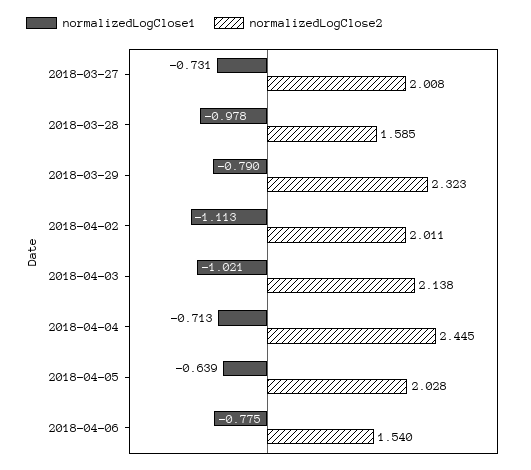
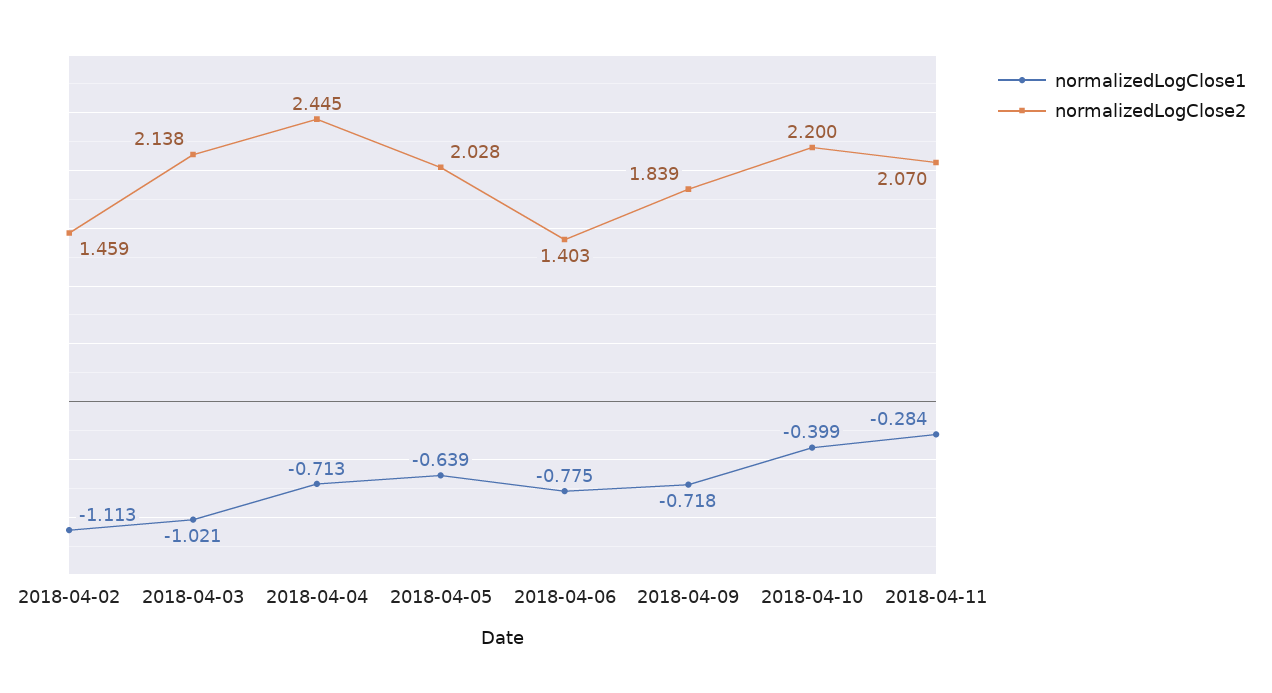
normalizedLogClose1, 2018-03-27: -0.731 -> none
normalizedLogClose2, 2018-03-27: 2.008 -> none
normalizedLogClose1, 2018-03-28: -0.978 -> none
normalizedLogClose2, 2018-03-28: 1.585 -> none
normalizedLogClose1, 2018-03-29: -0.79 -> none
normalizedLogClose2, 2018-03-29: 2.323 -> none
normalizedLogClose2, 2018-04-02: 2.011 -> 1.459
normalizedLogClose2, 2018-04-06: 1.54 -> 1.403
normalizedLogClose1, 2018-04-09: none -> -0.718
normalizedLogClose2, 2018-04-09: none -> 1.839
normalizedLogClose1, 2018-04-10: none -> -0.399
normalizedLogClose2, 2018-04-10: none -> 2.2
normalizedLogClose1, 2018-04-11: none -> -0.284
normalizedLogClose2, 2018-04-11: none -> 2.07

